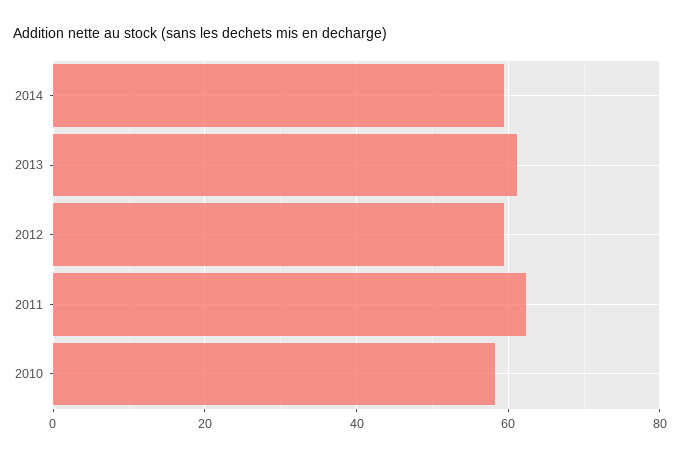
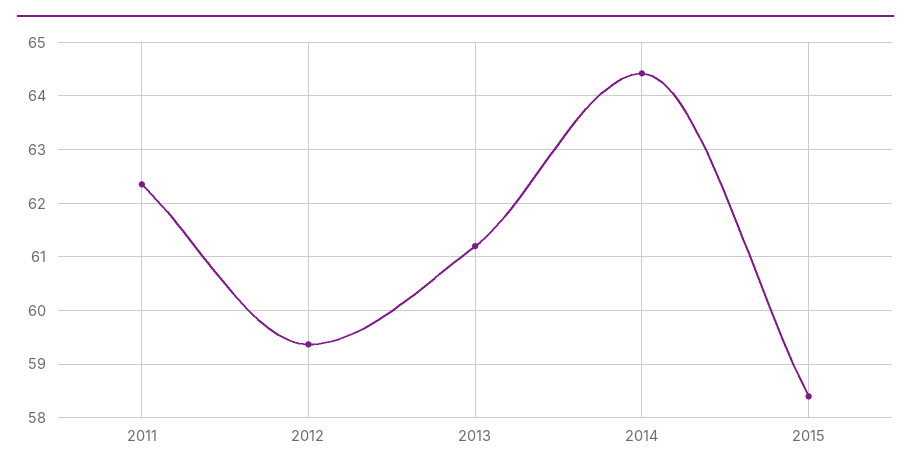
2014: 60 -> 64.4
2010: 58 -> none
2015: none -> 58.4

